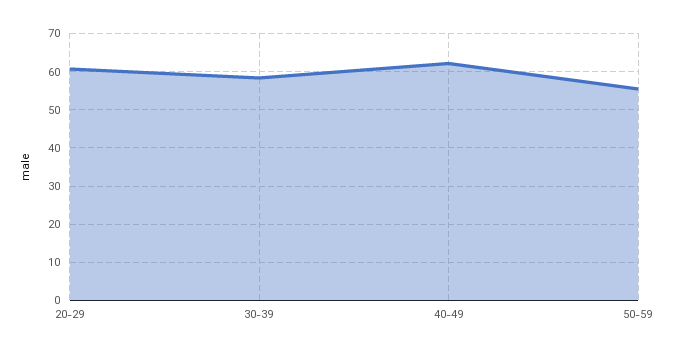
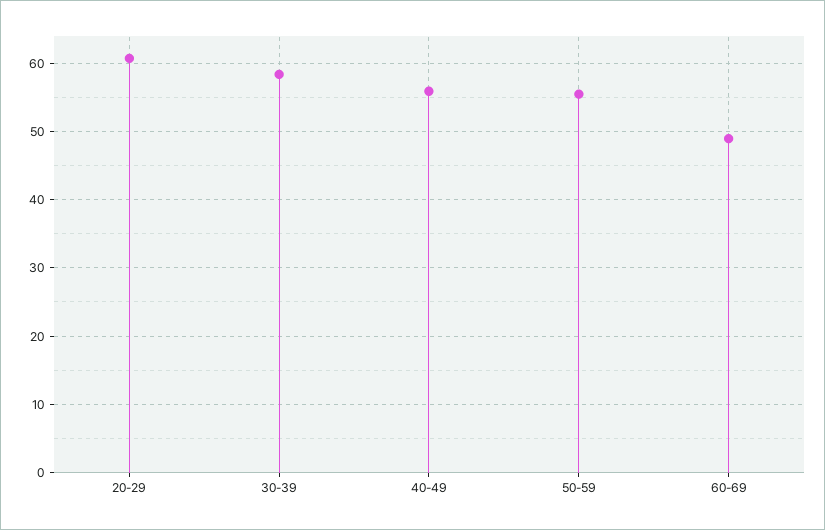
40-49: 62 -> 56
60-69: none -> 49

